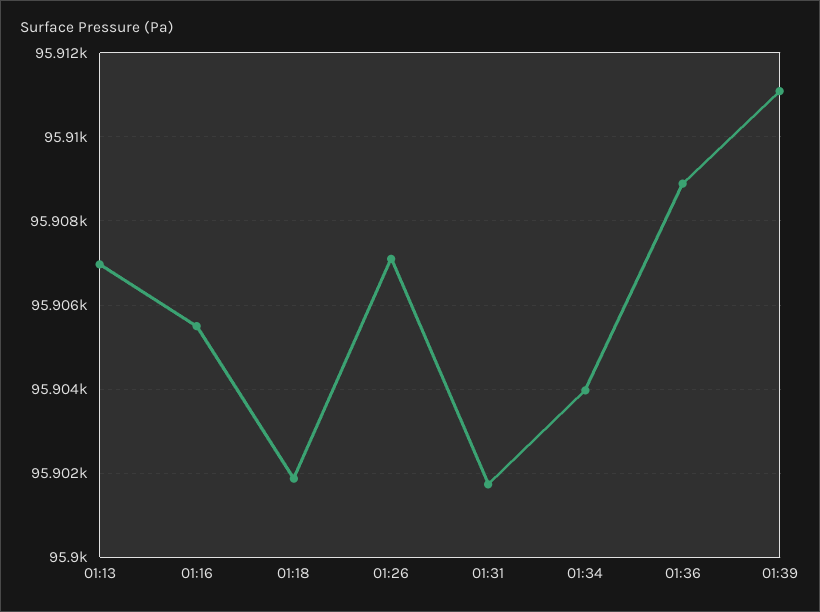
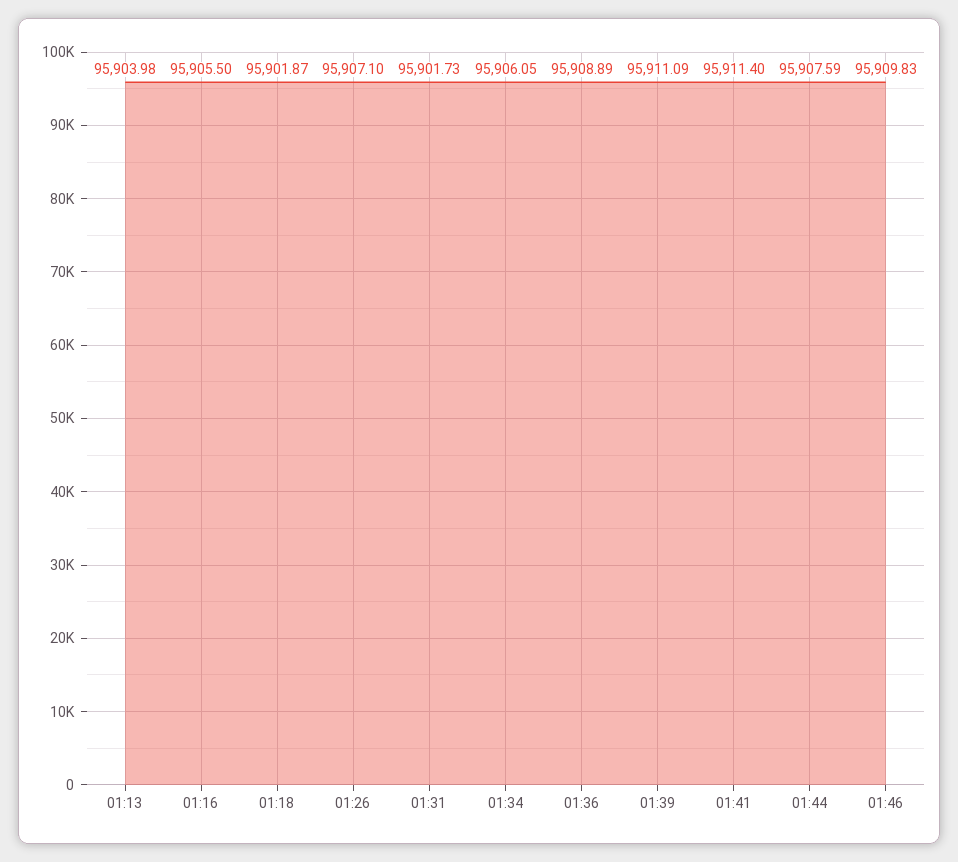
01:13: 95907 -> 95903.98
01:34: 95904 -> 95906.05
01:41: none -> 95911.4
01:44: none -> 95907.59
01:46: none -> 95909.83

